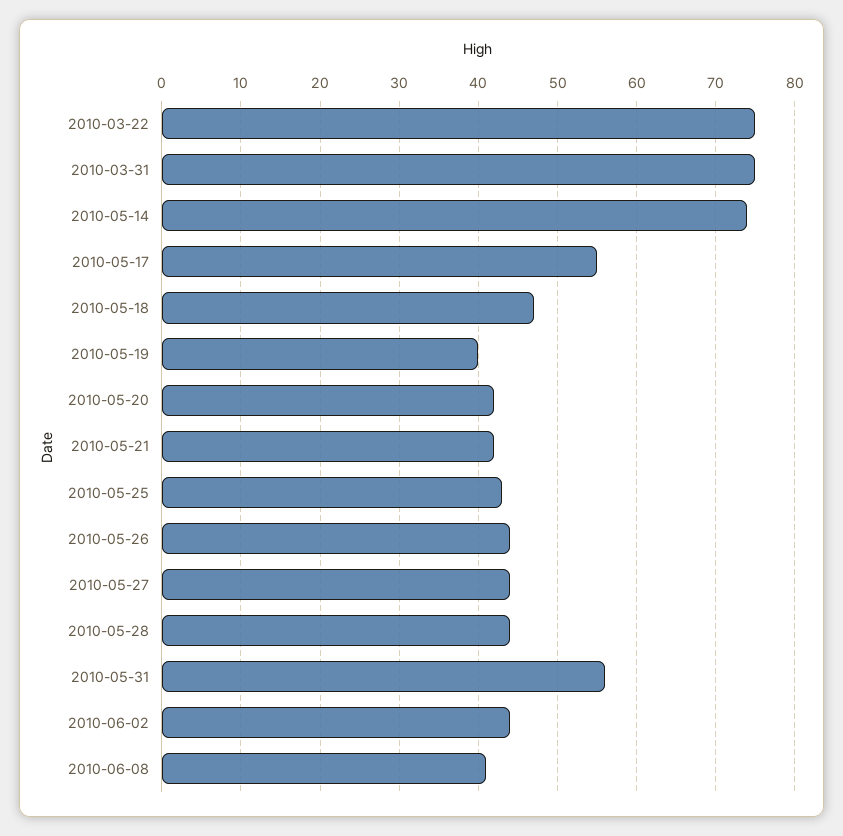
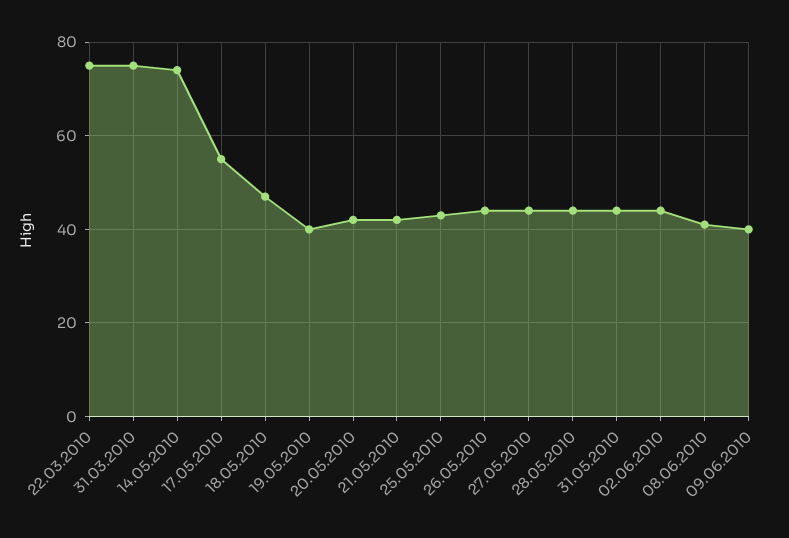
2010-05-31: 56 -> 45
09.06.2010: none -> 40

